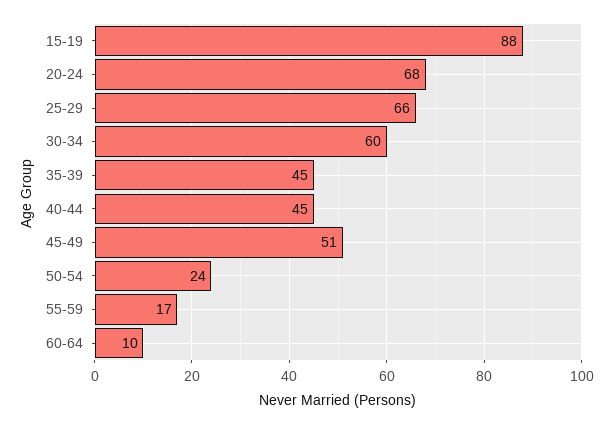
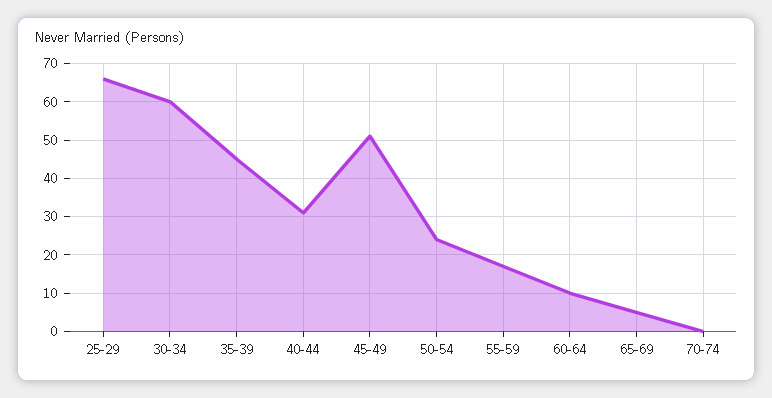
15-19: 88 -> none
20-24: 68 -> none
40-44: 45 -> 30
65-69: none -> 5
70-74: none -> 0

